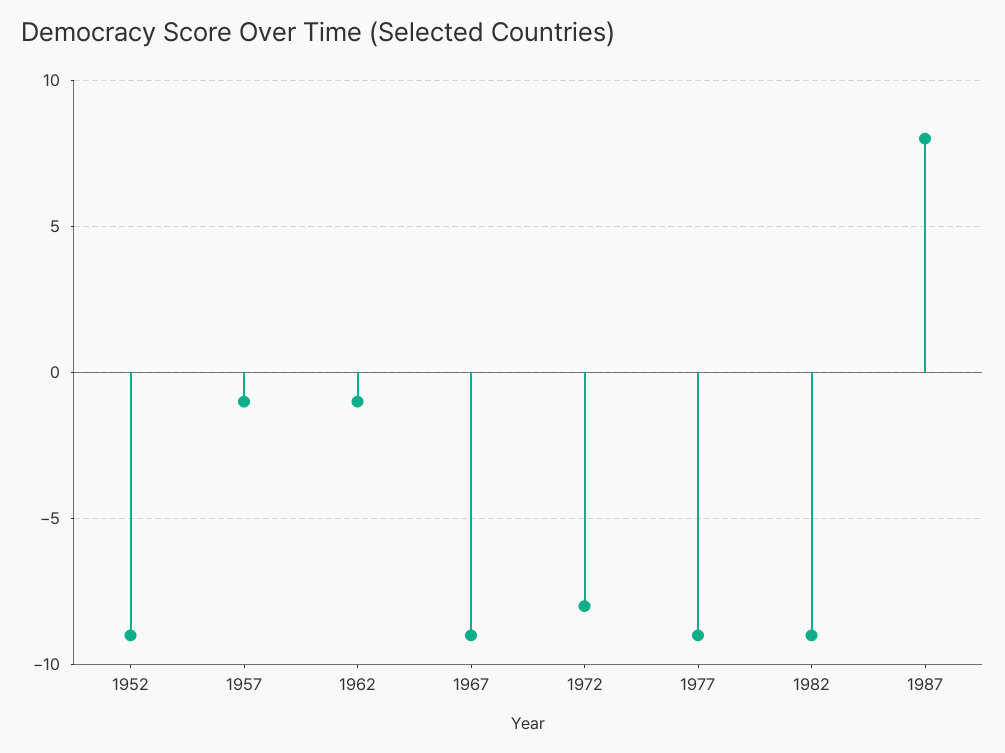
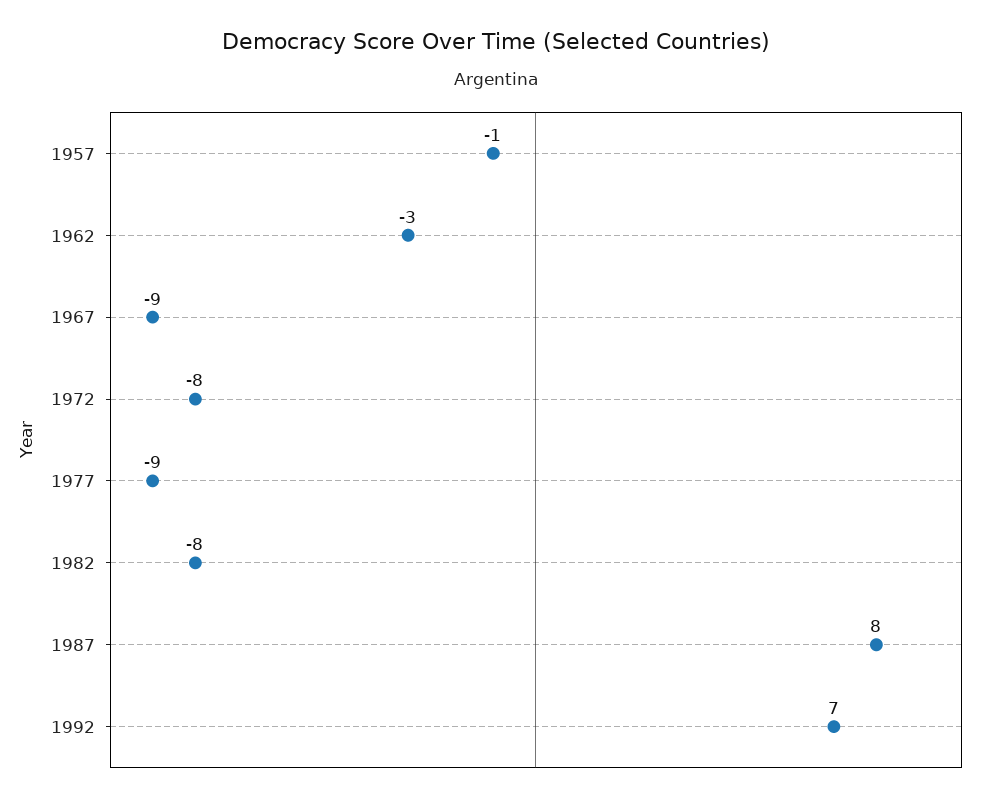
1952: -9 -> none
1962: -1 -> -3
1982: -9 -> -8
1992: none -> 7

